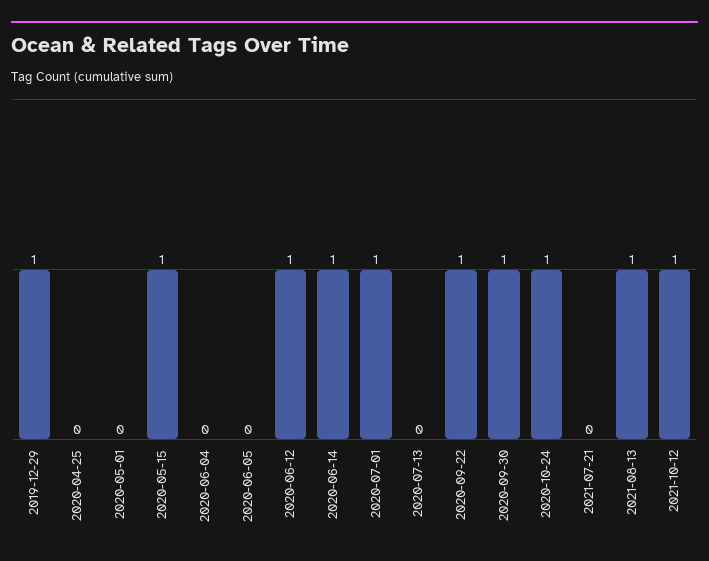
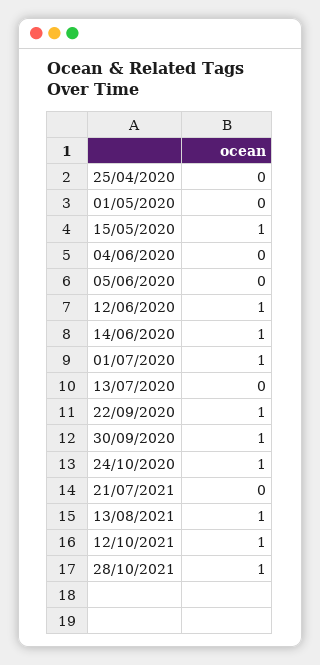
2019-12-29: 1 -> none
28/10/2021: none -> 1

